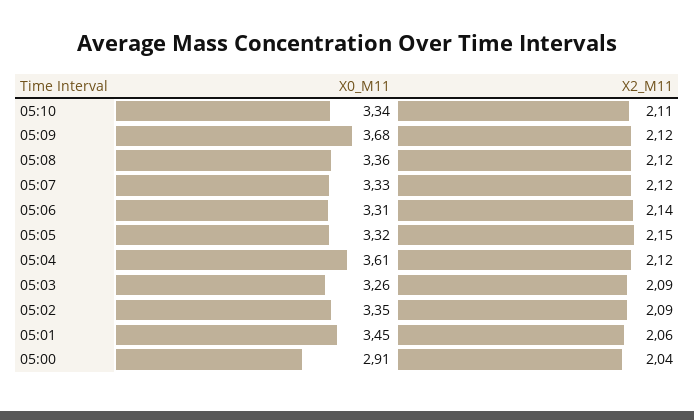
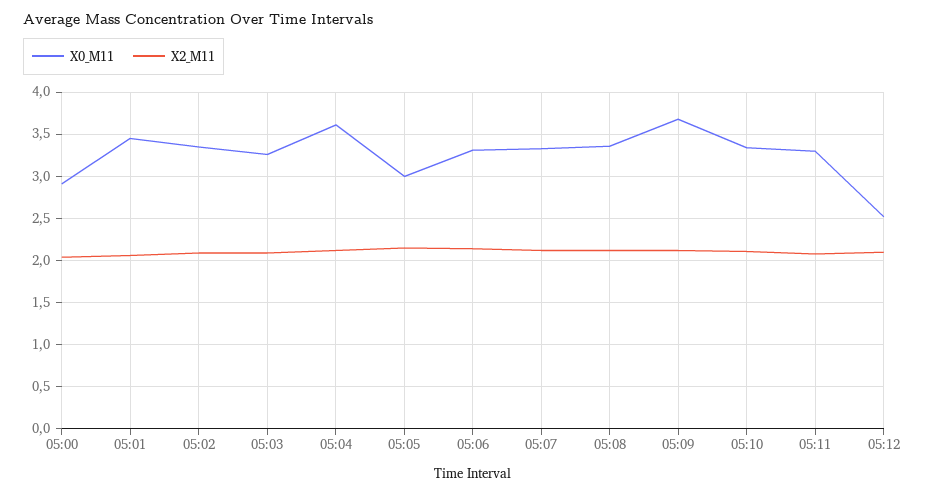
X0_M11, 05:05: 3.32 -> 3
X0_M11, 05:11: none -> 3.3
X2_M11, 05:11: none -> 2.1
X0_M11, 05:12: none -> 2.5
X2_M11, 05:12: none -> 2.1

